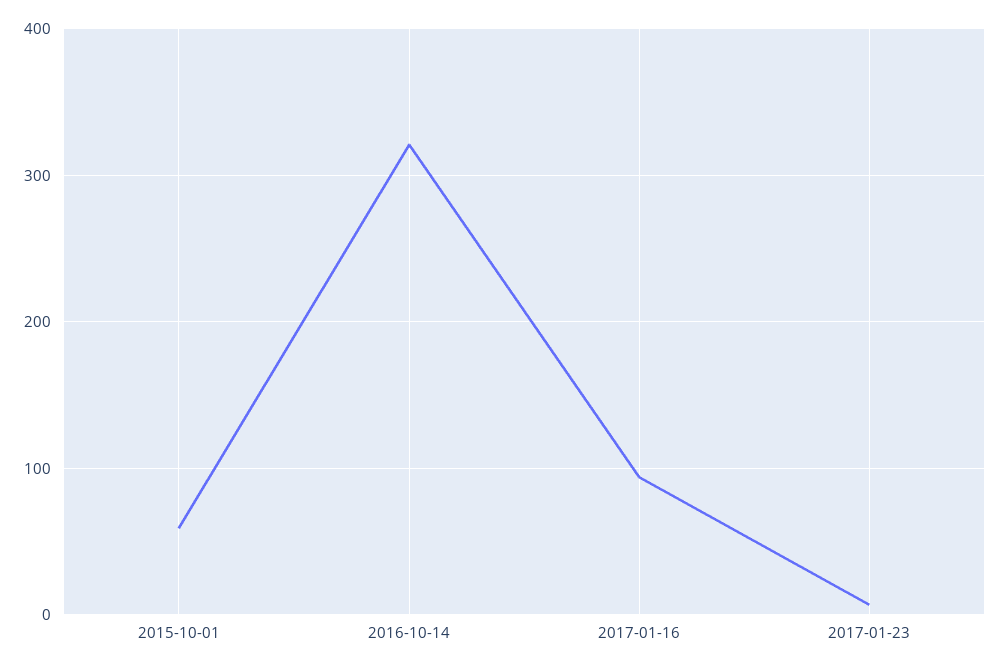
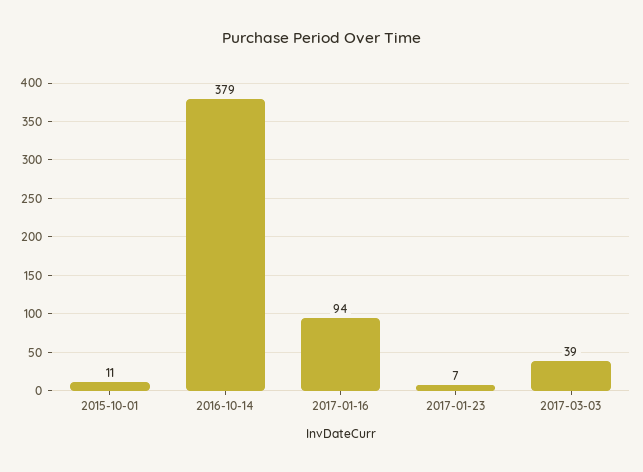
2015-10-01: 60 -> 11
2016-10-14: 320 -> 379
2017-03-03: none -> 39

